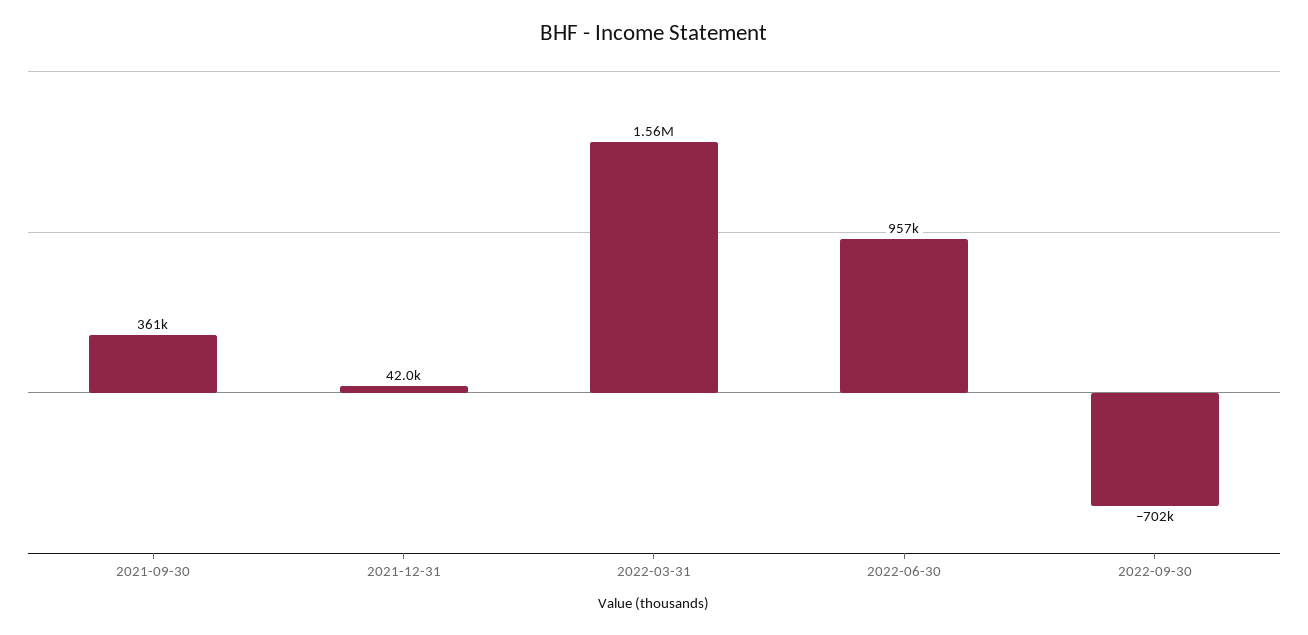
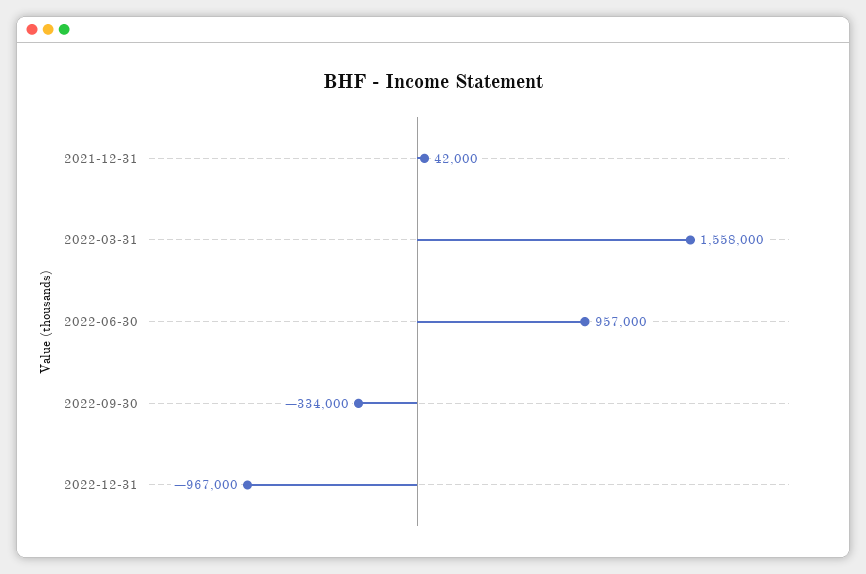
2021-09-30: 361000 -> none
2022-09-30: -702000 -> -334000
2022-12-31: none -> -967000

